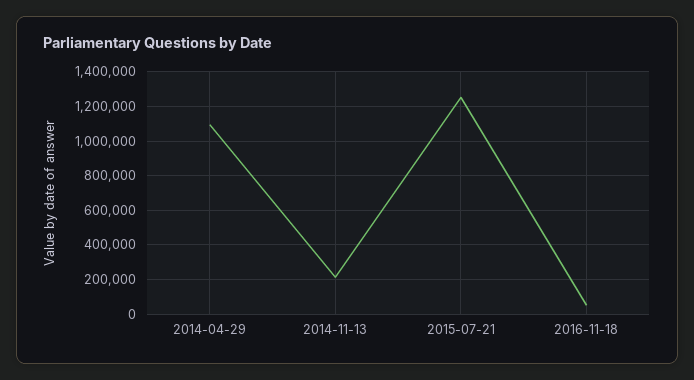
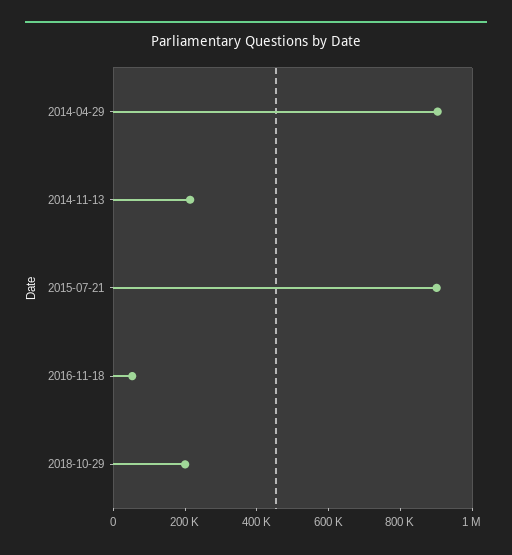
2014-04-29: 1100000 -> 900000
2015-07-21: 1250000 -> 900000
2018-10-29: none -> 200000

